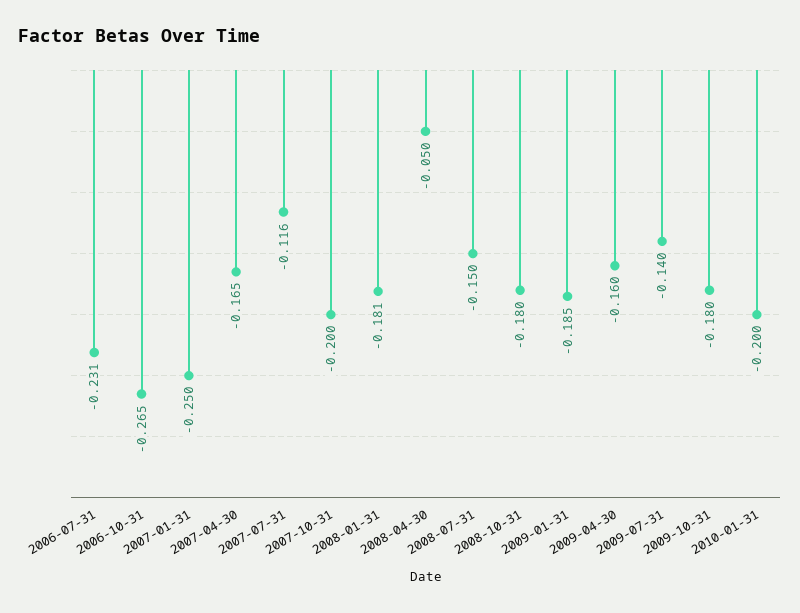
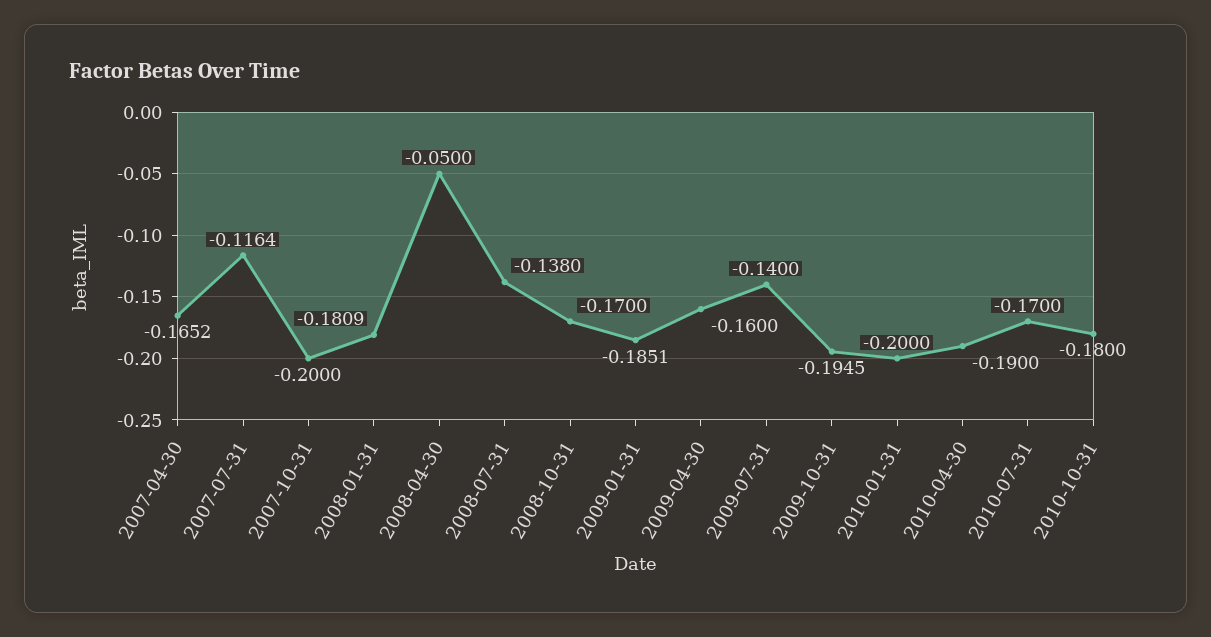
2006-07-31: -0.231 -> none
2006-10-31: -0.265 -> none
2007-01-31: -0.25 -> none
2008-07-31: -0.15 -> -0.138
2008-10-31: -0.18 -> -0.17
2009-10-31: -0.18 -> -0.1945
2010-04-30: none -> -0.19
2010-07-31: none -> -0.17
2010-10-31: none -> -0.18

